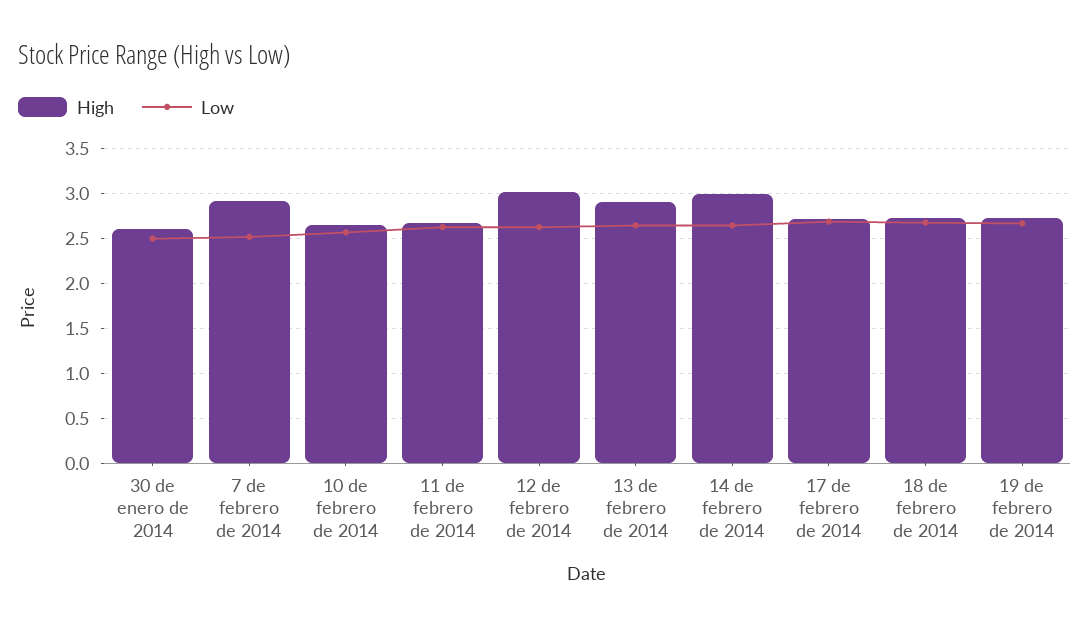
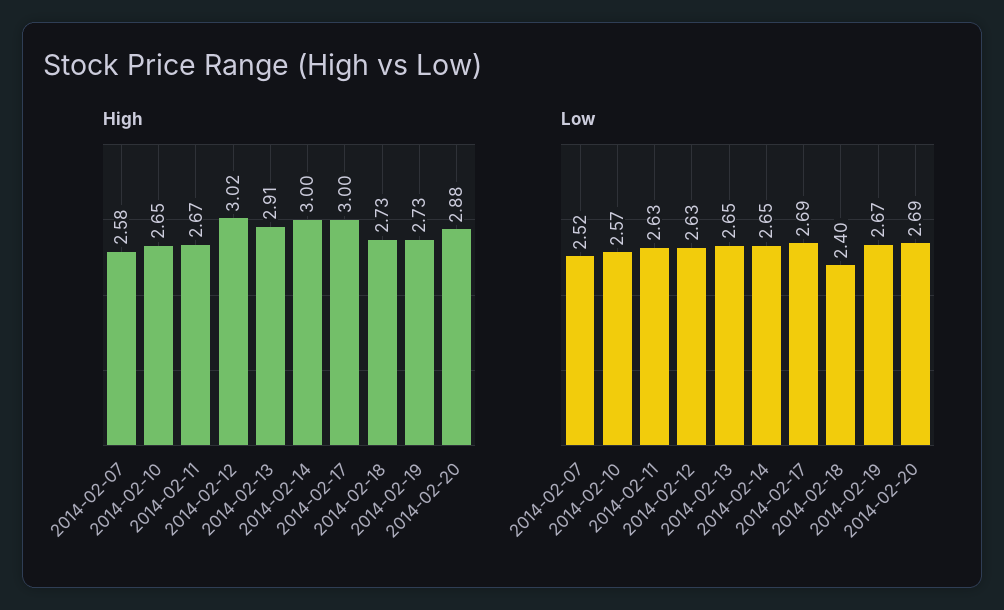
High, 30 de enero de 2014: 2.6 -> none
Low, 30 de enero de 2014: 2.5 -> none
High, 7 de febrero de 2014: 2.9 -> 2.58
High, 17 de febrero de 2014: 2.7 -> 3
Low, 18 de febrero de 2014: 2.7 -> 2.4
High, 2014-02-20: none -> 2.88
Low, 2014-02-20: none -> 2.69

